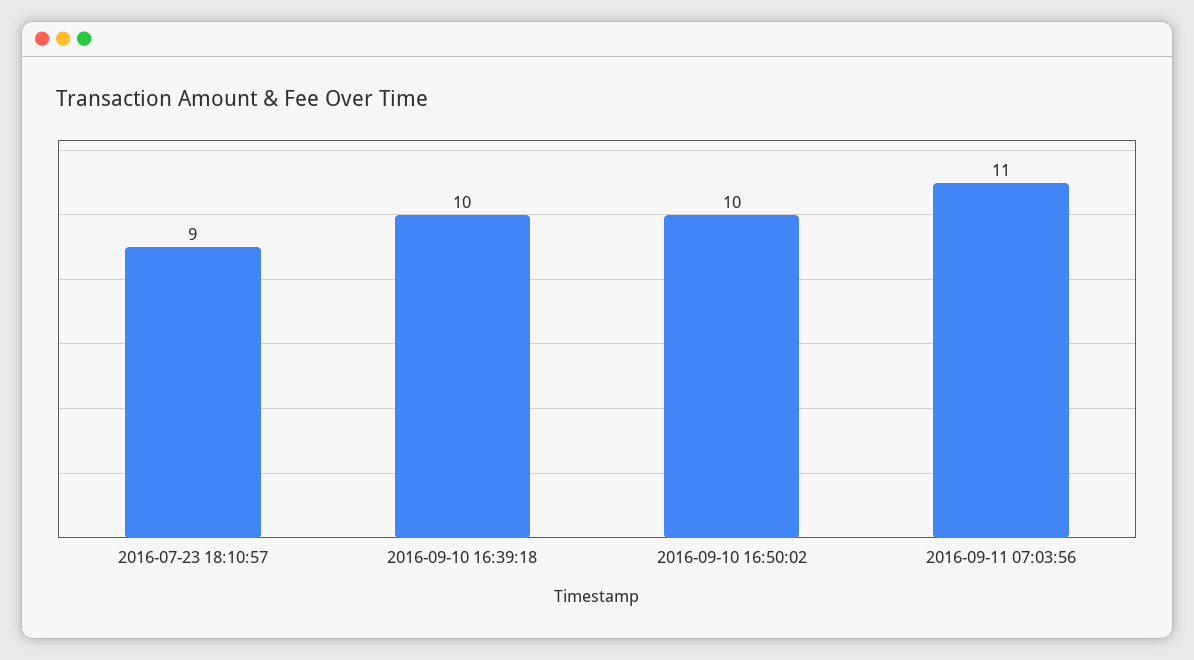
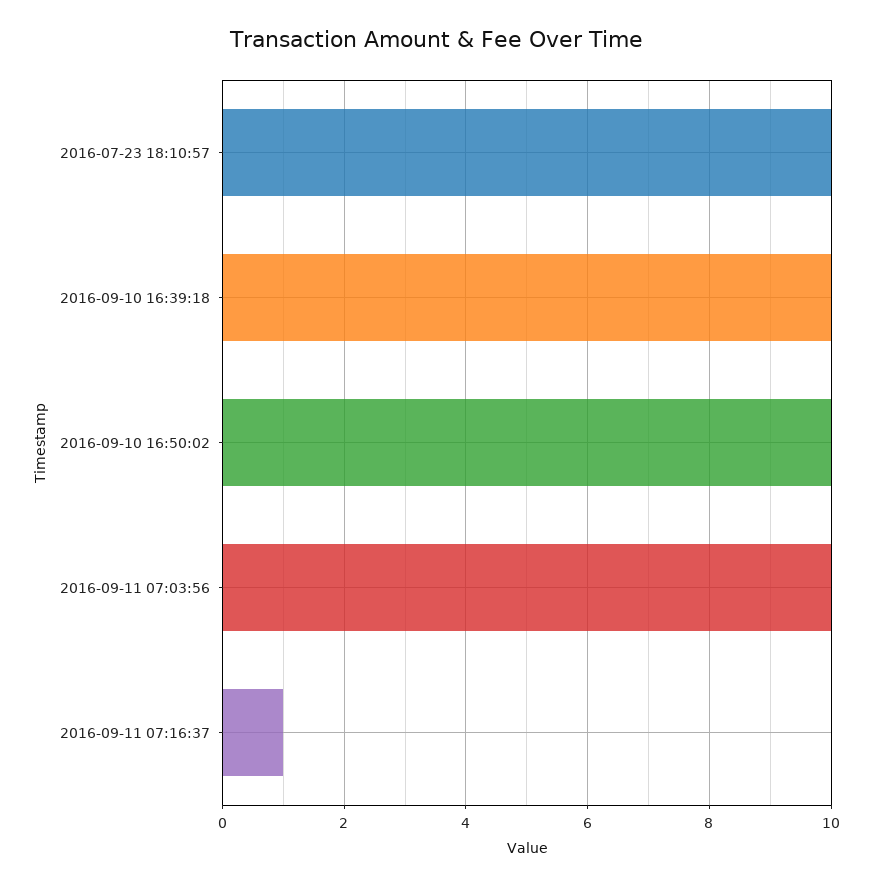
2016-07-23 18:10:57: 9 -> 10
2016-09-11 07:03:56: 11 -> 10
2016-09-11 07:16:37: none -> 1

